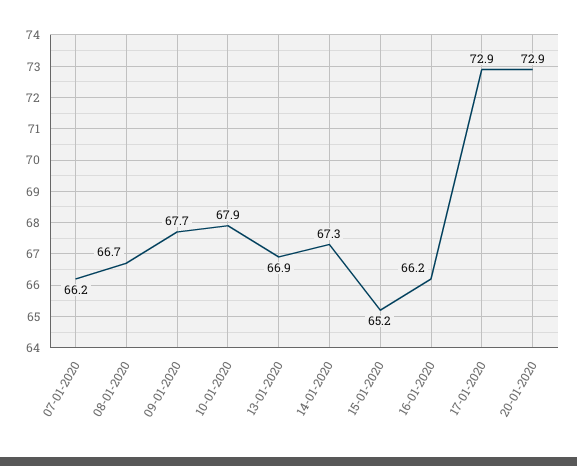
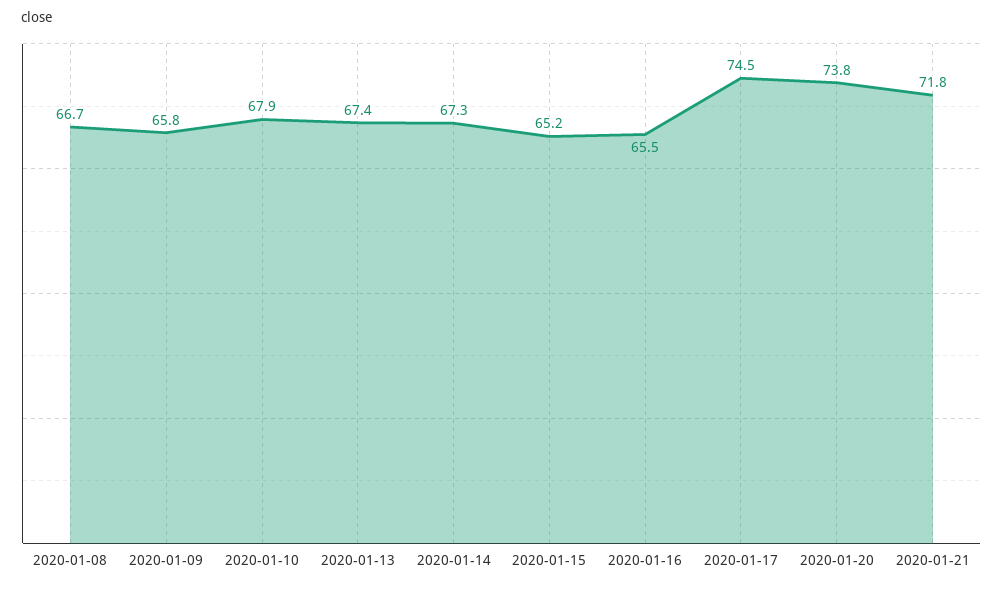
07-01-2020: 66.2 -> none
09-01-2020: 67.7 -> 65.8
13-01-2020: 66.9 -> 67.4
16-01-2020: 66.2 -> 65.5
17-01-2020: 72.9 -> 74.5
20-01-2020: 72.9 -> 73.8
2020-01-21: none -> 71.8

